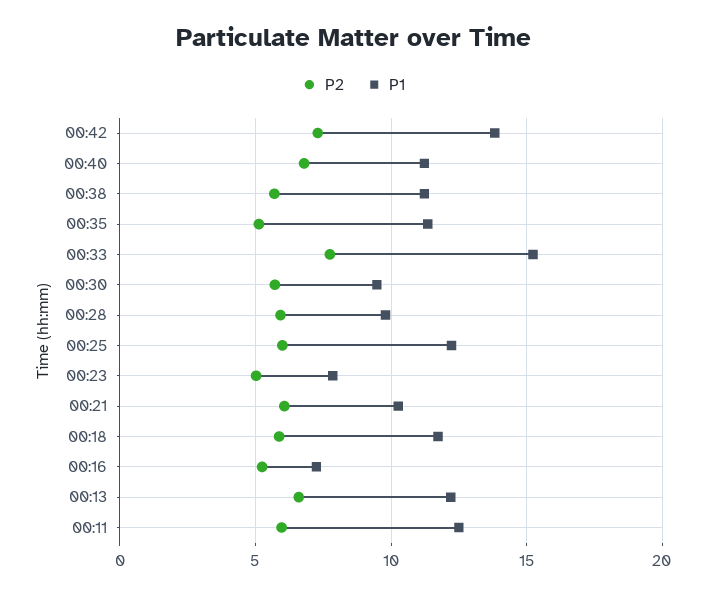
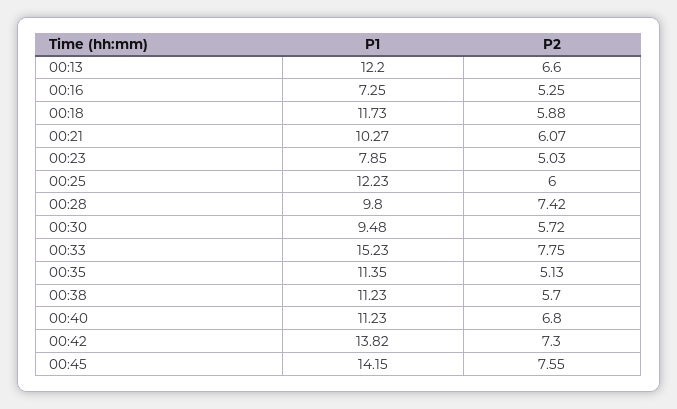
P2, 00:28: 6 -> 7.42
P2, 00:11: 6 -> none
P1, 00:11: 12.5 -> none
P1, 00:45: none -> 14.15
P2, 00:45: none -> 7.55

